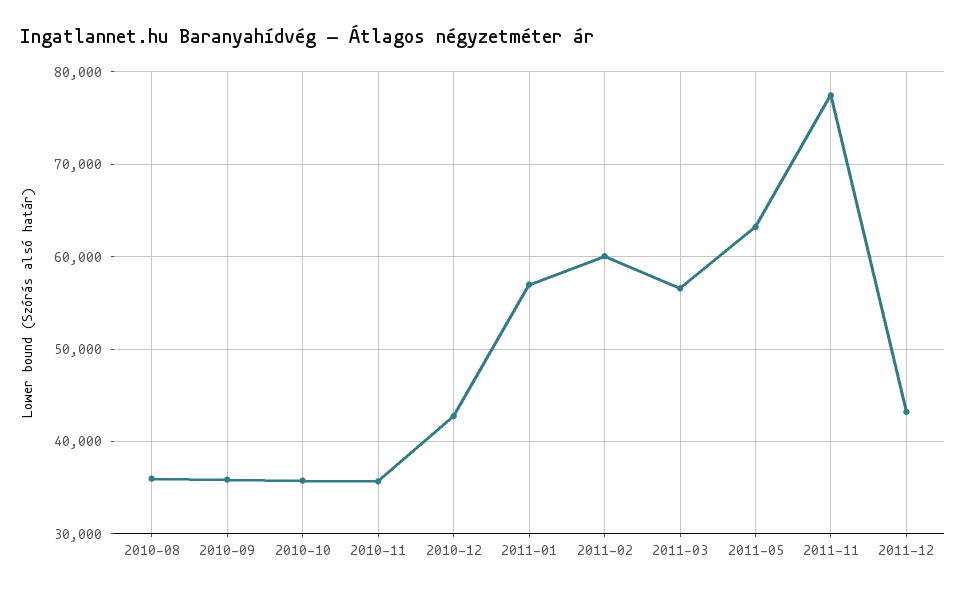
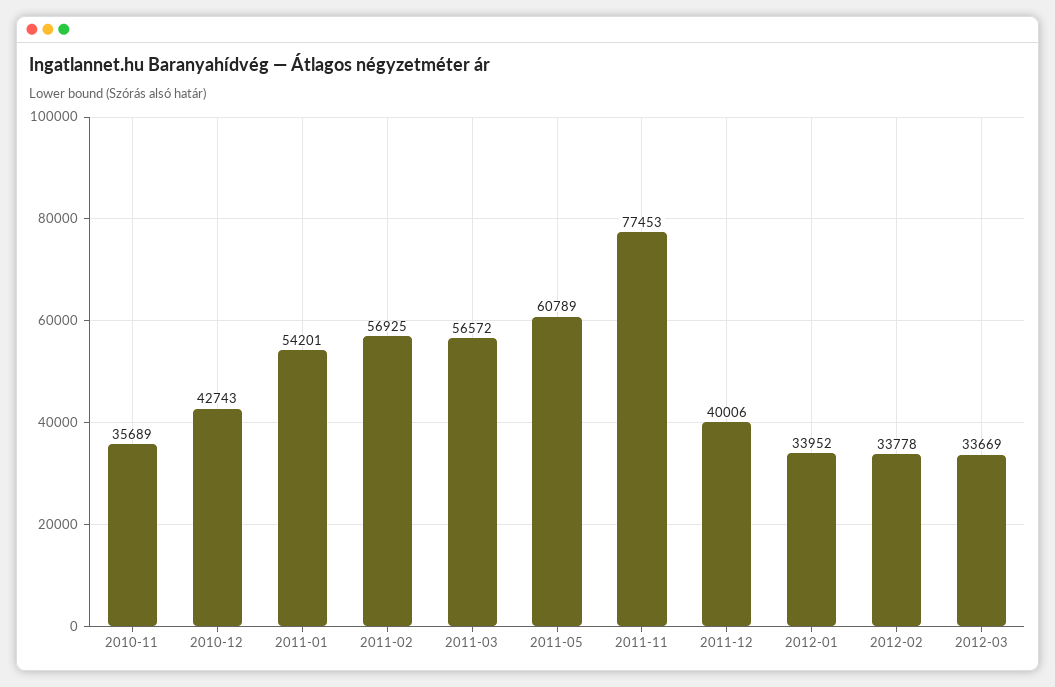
2010-08: 36000 -> none
2010-09: 36000 -> none
2010-10: 36000 -> none
2011-01: 57000 -> 54201
2011-02: 60000 -> 56925
2011-05: 63000 -> 60789
2011-12: 43000 -> 40006
2012-01: none -> 33952
2012-02: none -> 33778
2012-03: none -> 33669

